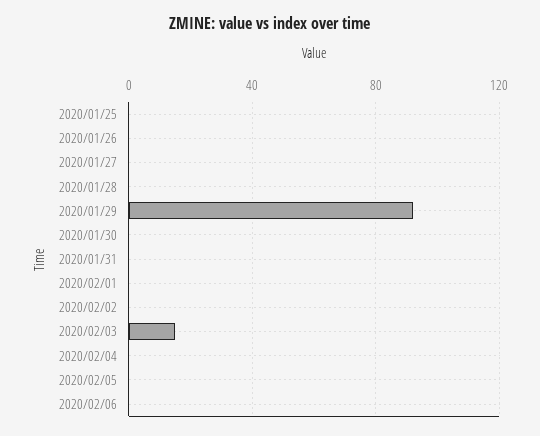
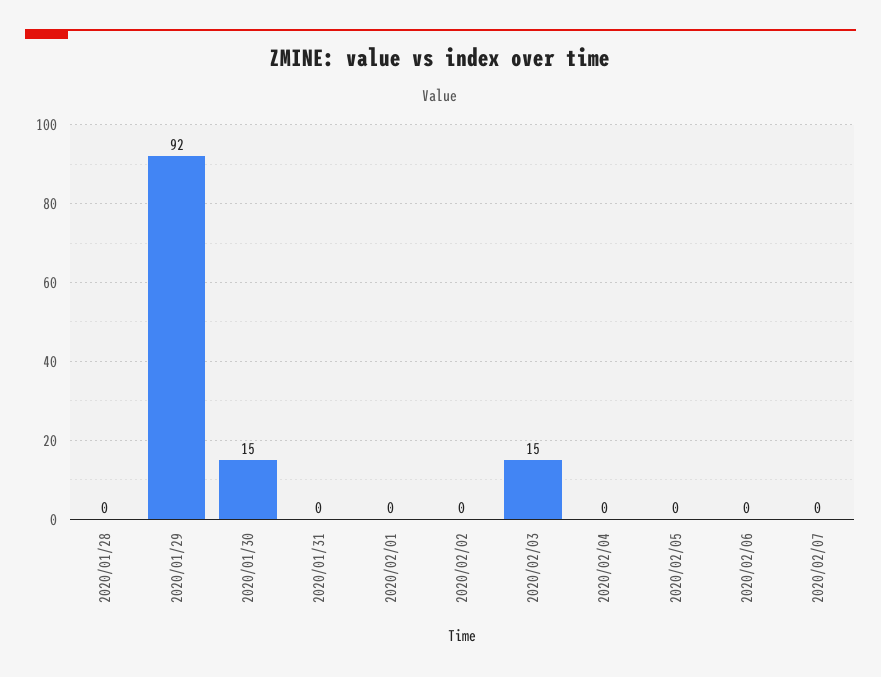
2020/01/25: 0 -> none
2020/01/26: 0 -> none
2020/01/27: 0 -> none
2020/01/30: 0 -> 15
2020/02/07: none -> 0

